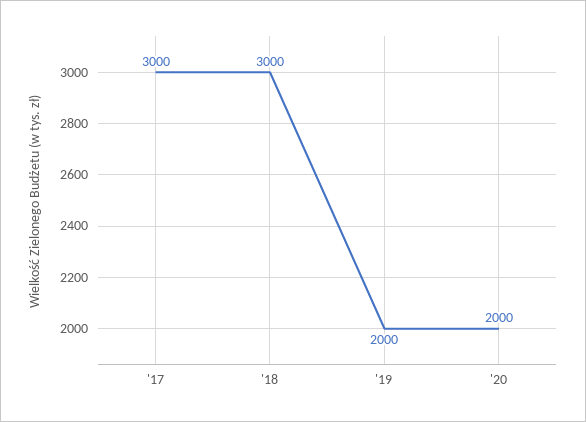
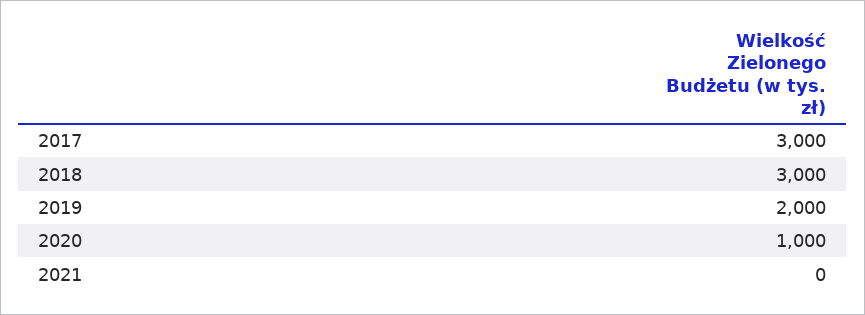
'20: 2000 -> 1000
2021: none -> 0

